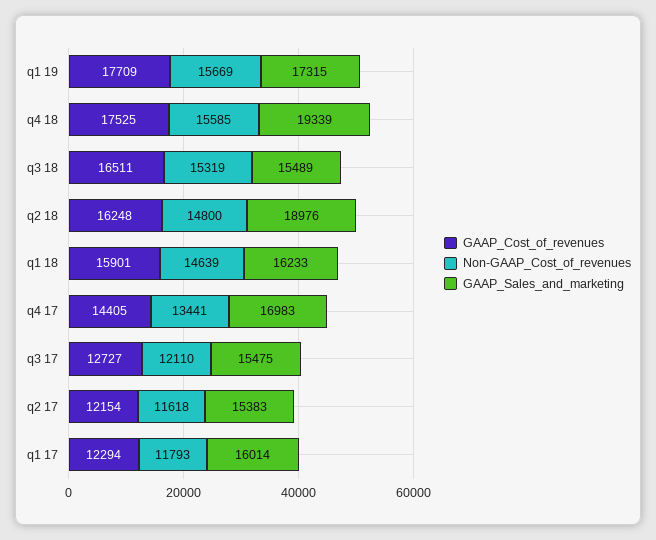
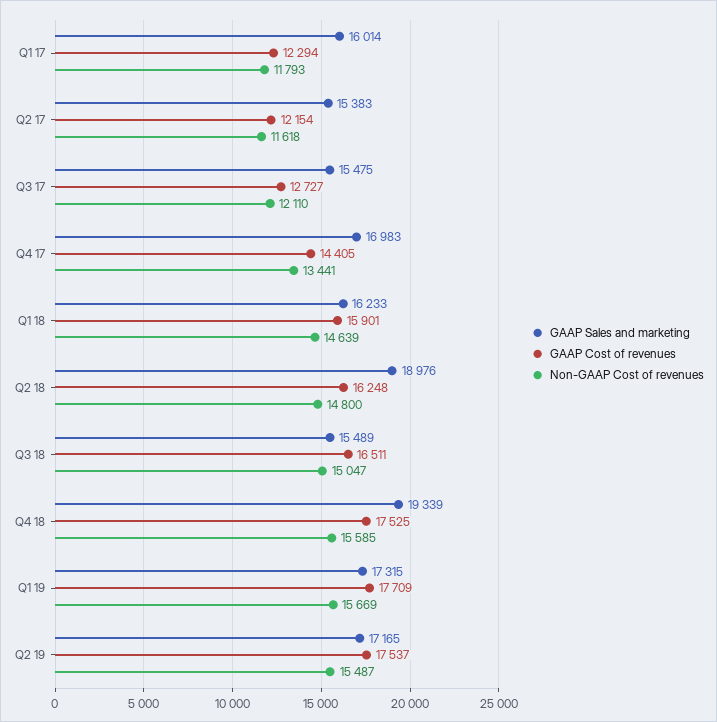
Non-GAAP_Cost_of_revenues, q3 18: 15319 -> 15047
GAAP_Sales_and_marketing, Q2 19: none -> 17165
GAAP_Cost_of_revenues, Q2 19: none -> 17537
Non-GAAP_Cost_of_revenues, Q2 19: none -> 15487

